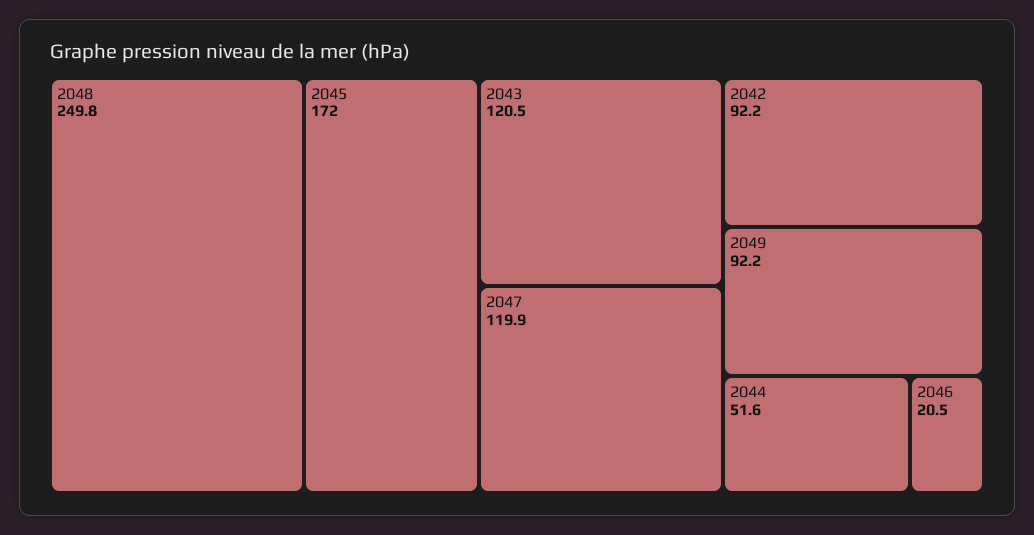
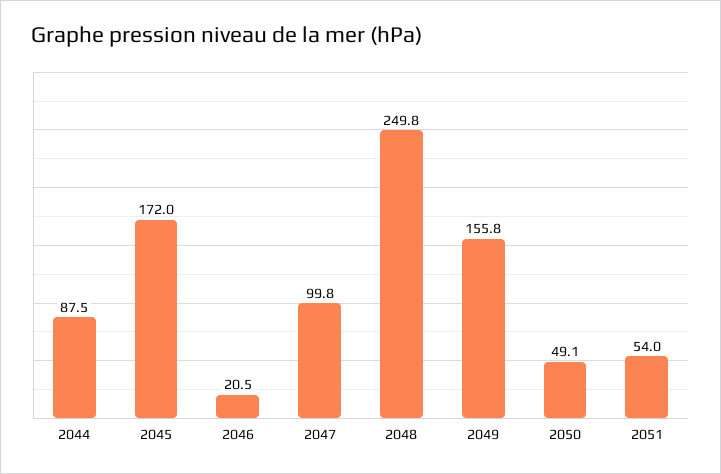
2043: 120.5 -> none
2047: 119.9 -> 99.8
2042: 92.2 -> none
2049: 92.2 -> 155.8
2044: 51.6 -> 87.5
2050: none -> 49.1
2051: none -> 54

